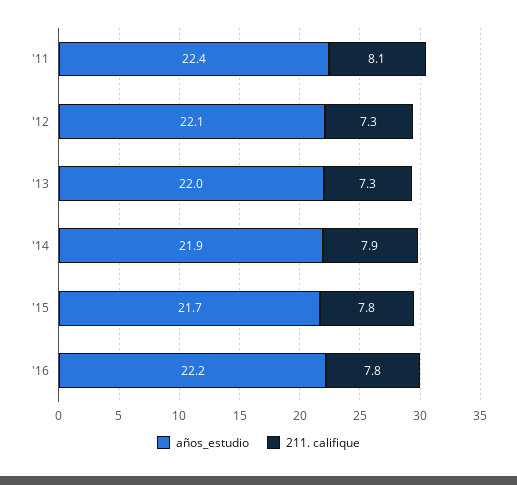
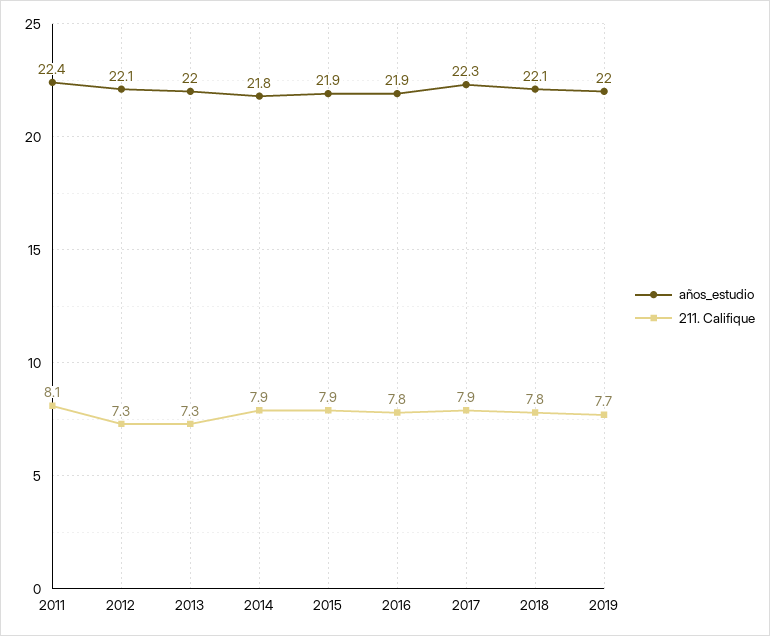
años_estudio, '14: 21.9 -> 21.8
años_estudio, '15: 21.7 -> 21.9
211. califique, '15: 7.8 -> 7.9
años_estudio, '16: 22.2 -> 21.9
años_estudio, 2017: none -> 22.3
211. califique, 2017: none -> 7.9
años_estudio, 2018: none -> 22.1
211. califique, 2018: none -> 7.8
años_estudio, 2019: none -> 22
211. califique, 2019: none -> 7.7

